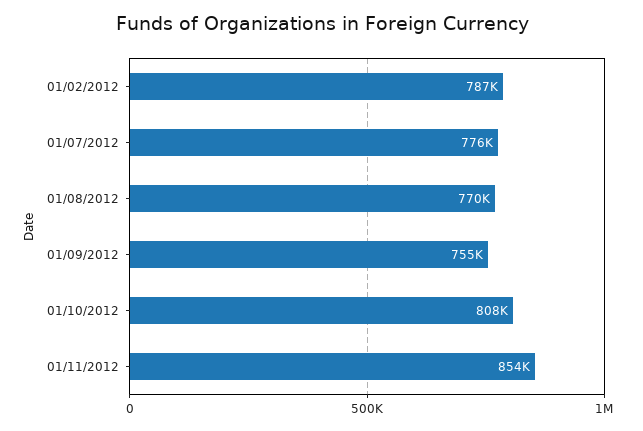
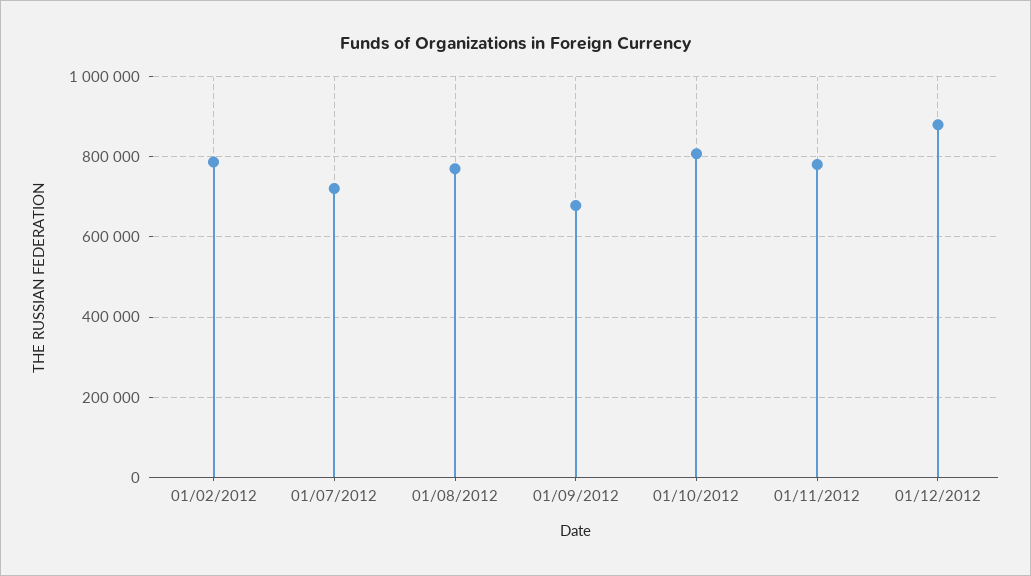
01/07/2012: 776000 -> 720000
01/09/2012: 755000 -> 680000
01/11/2012: 854000 -> 780000
01/12/2012: none -> 880000

